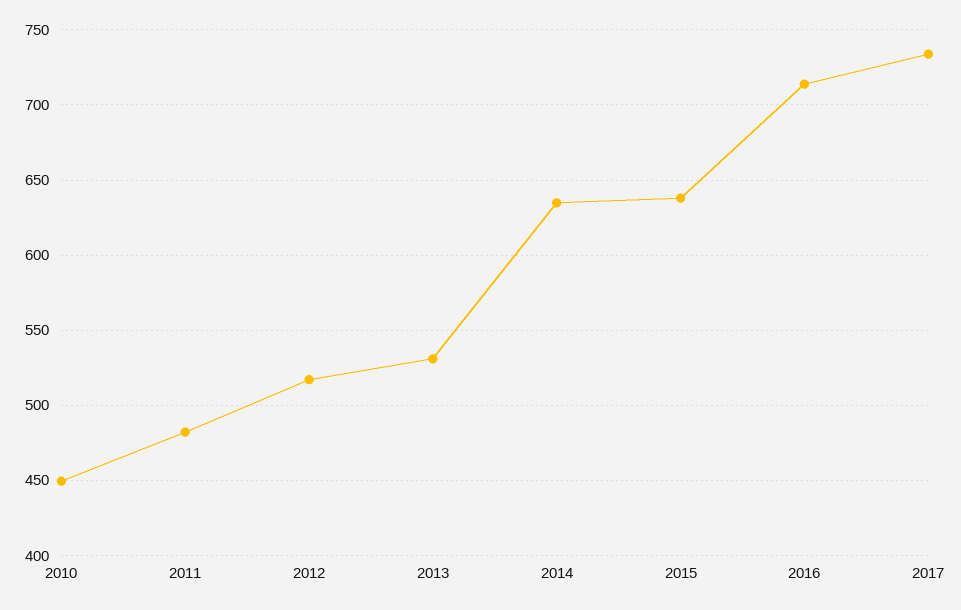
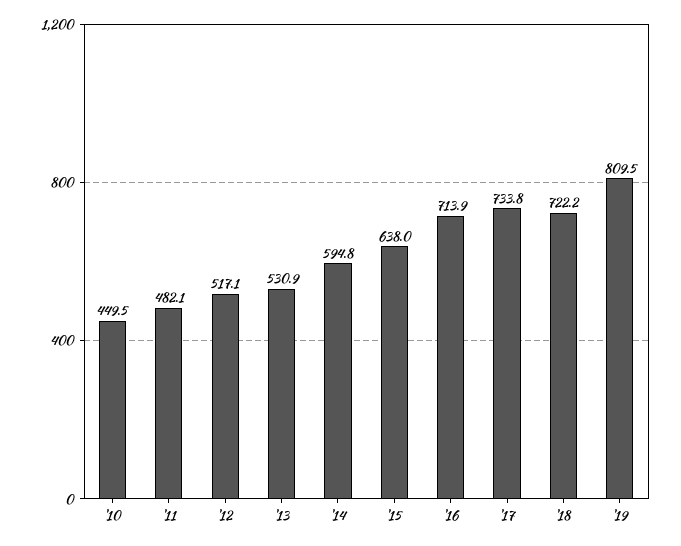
2014: 635 -> 594.8
'18: none -> 722.2
'19: none -> 809.5

